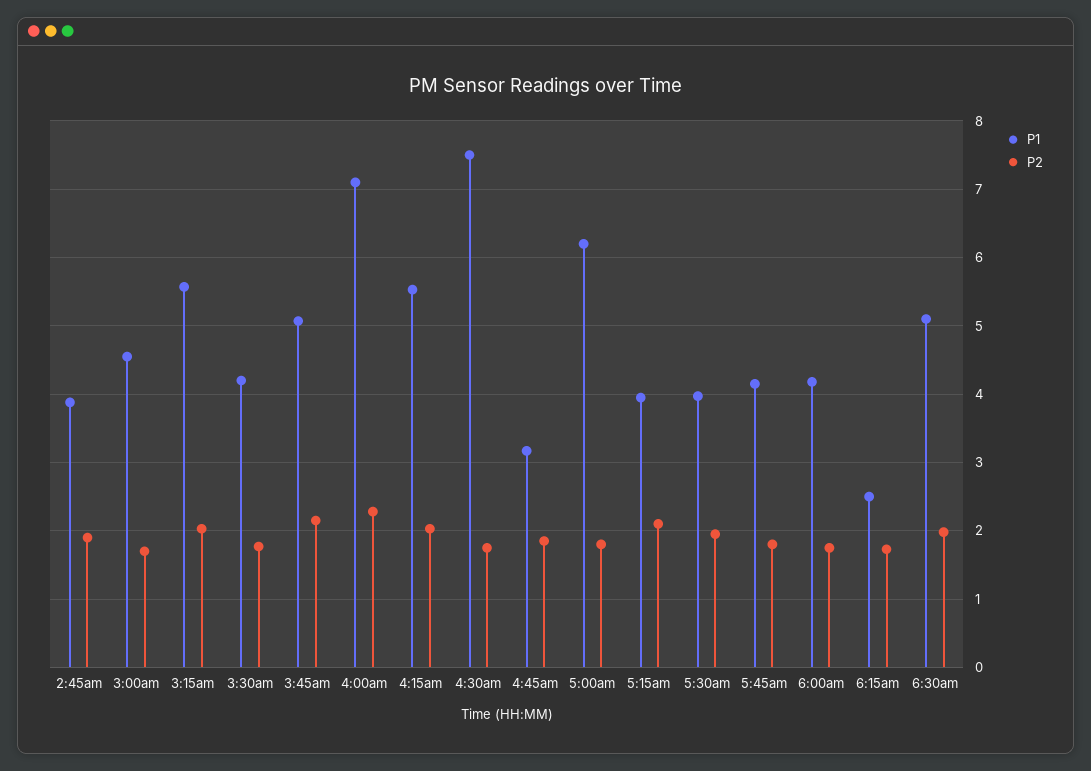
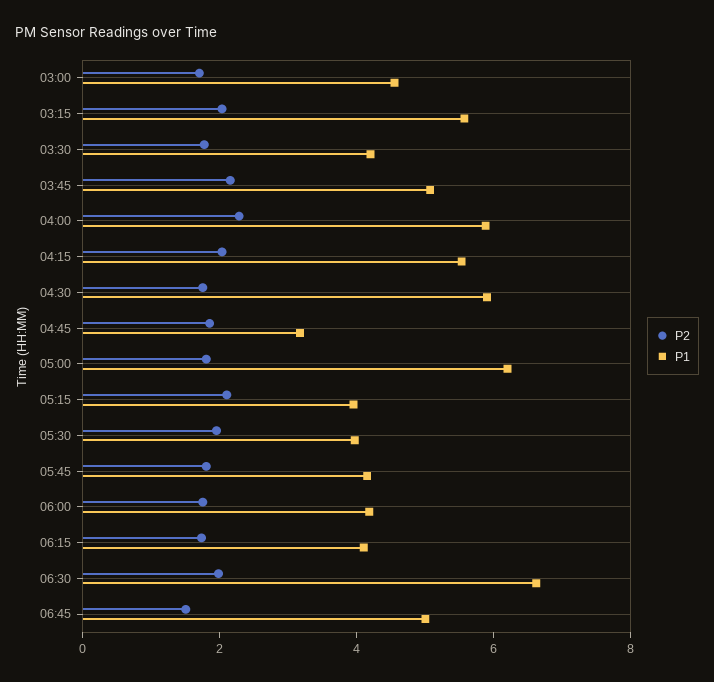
P1, 2:45am: 3.9 -> none
P2, 2:45am: 1.9 -> none
P1, 4:00am: 7.1 -> 6
P1, 4:30am: 7.5 -> 6
P1, 6:15am: 2.5 -> 4
P1, 6:30am: 5.1 -> 6.5
P2, 06:45: none -> 1.5
P1, 06:45: none -> 5

